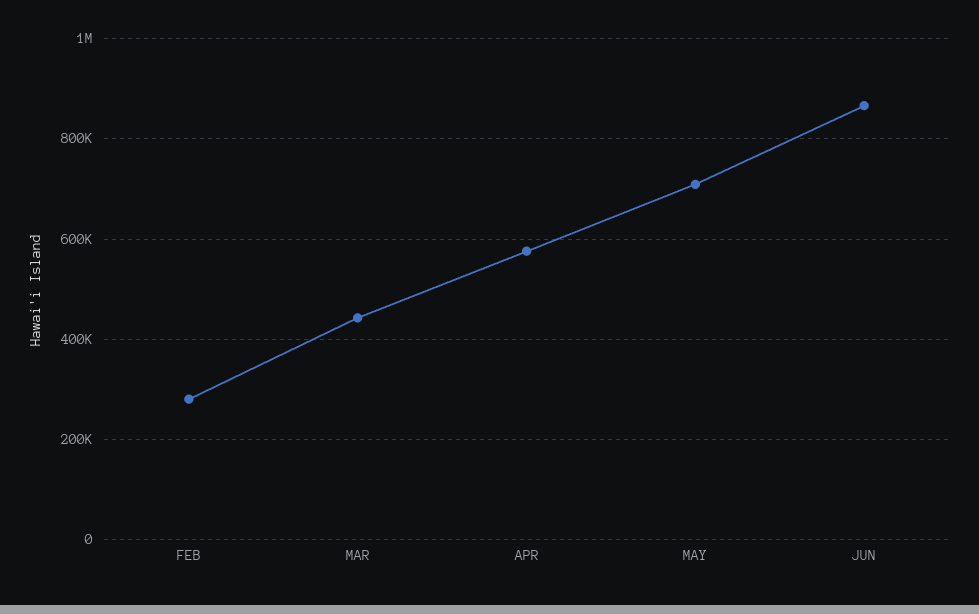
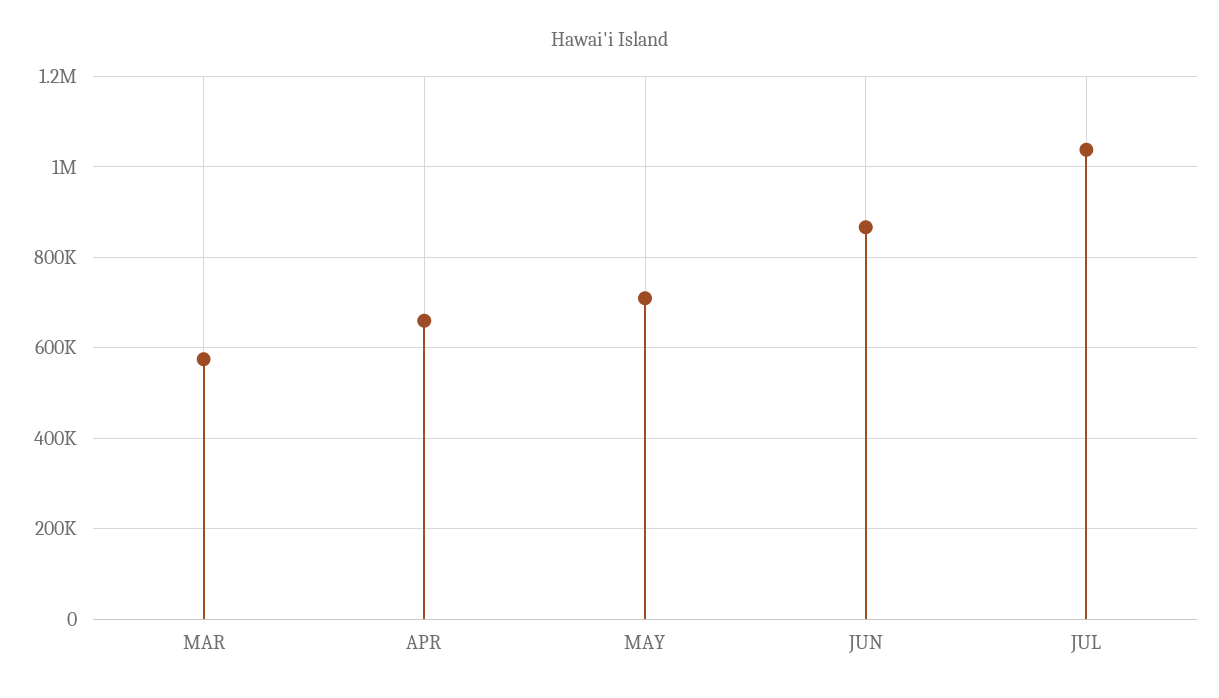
FEB: 280000 -> none
MAR: 440000 -> 580000
APR: 580000 -> 660000
JUL: none -> 1040000

